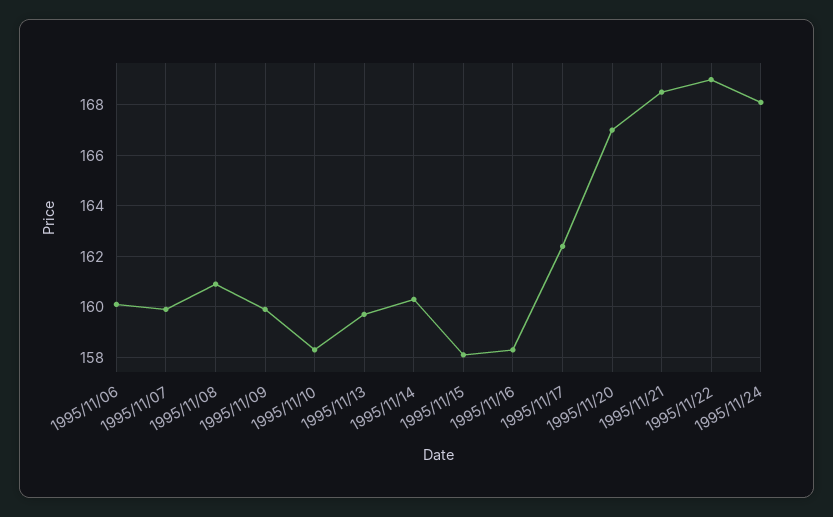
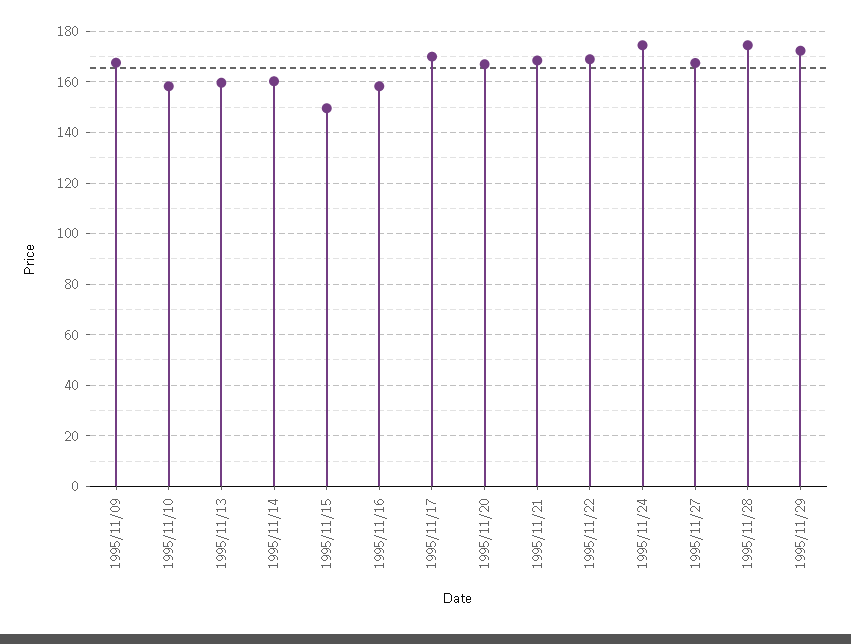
1995/11/06: 160 -> none
1995/11/07: 160 -> none
1995/11/08: 161 -> none
1995/11/09: 160 -> 167.5
1995/11/15: 158 -> 150
1995/11/17: 162.5 -> 170
1995/11/24: 168 -> 175
1995/11/27: none -> 167.5
1995/11/28: none -> 175
1995/11/29: none -> 172.5

